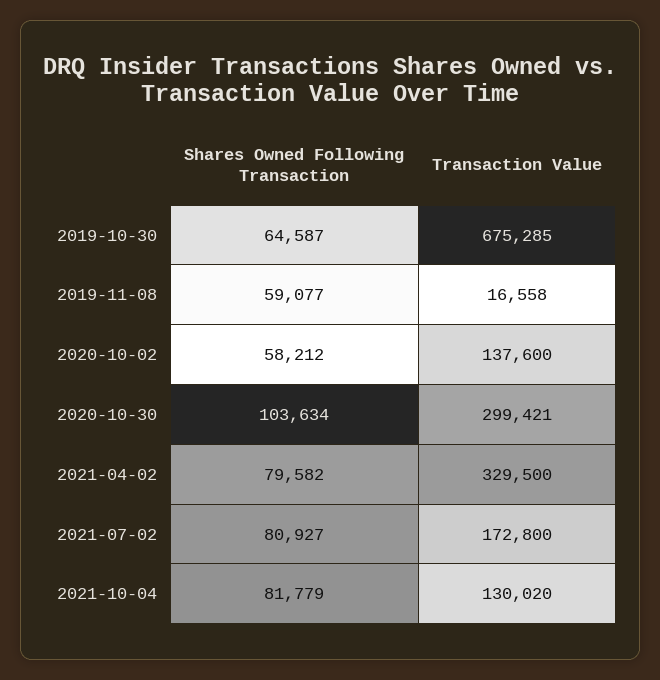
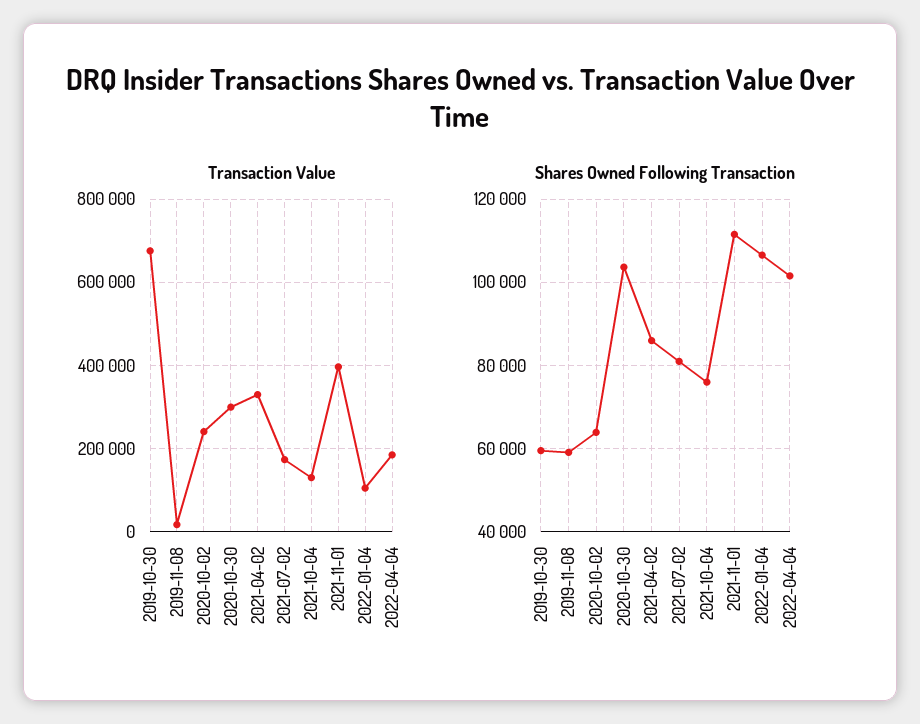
Shares Owned Following Transaction, 2019-10-30: 64587 -> 60000
Shares Owned Following Transaction, 2020-10-02: 58212 -> 64000
Transaction Value, 2020-10-02: 137600 -> 240000
Shares Owned Following Transaction, 2021-04-02: 79582 -> 86000
Shares Owned Following Transaction, 2021-10-04: 81779 -> 76000
Transaction Value, 2021-11-01: none -> 400000
Transaction Value, 2022-01-04: none -> 100000
Transaction Value, 2022-04-04: none -> 180000
Shares Owned Following Transaction, 2021-11-01: none -> 112000
Shares Owned Following Transaction, 2022-01-04: none -> 106000
Shares Owned Following Transaction, 2022-04-04: none -> 102000

